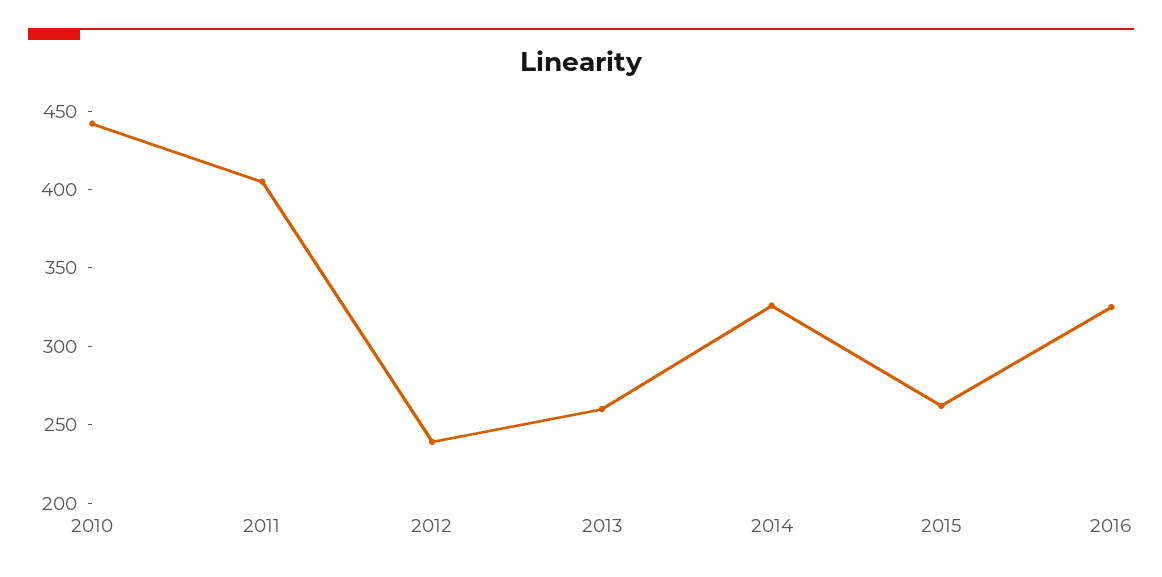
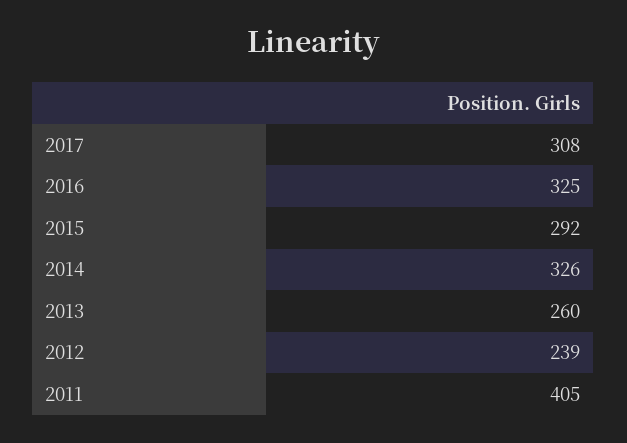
2010: 440 -> none
2015: 260 -> 292
2017: none -> 308

